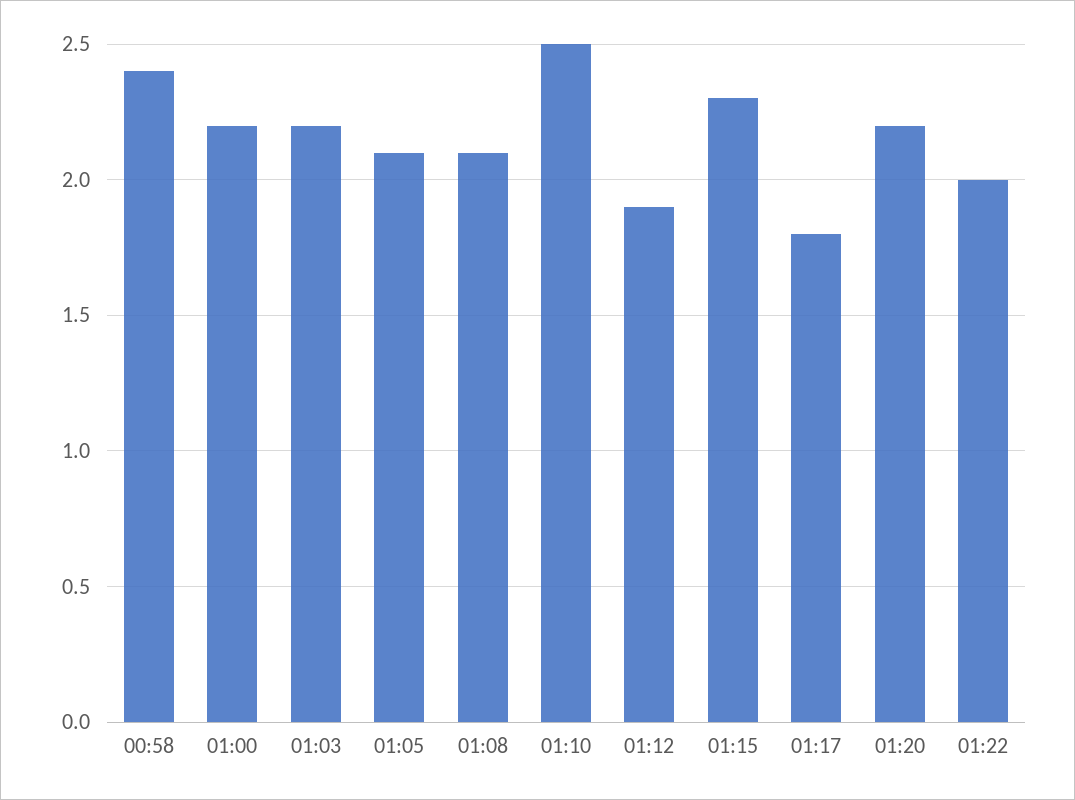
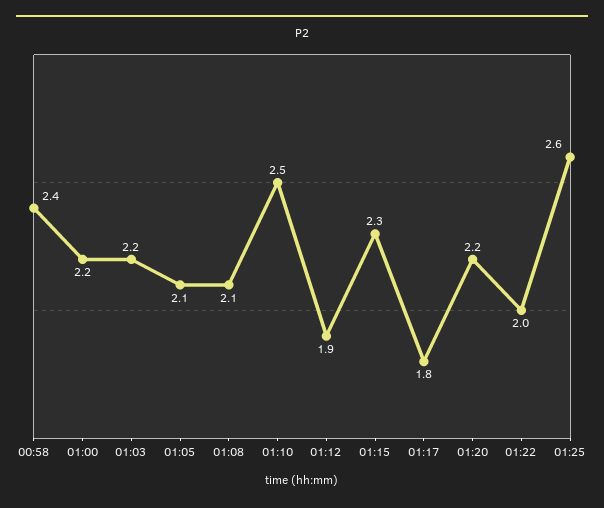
01:25: none -> 2.6

